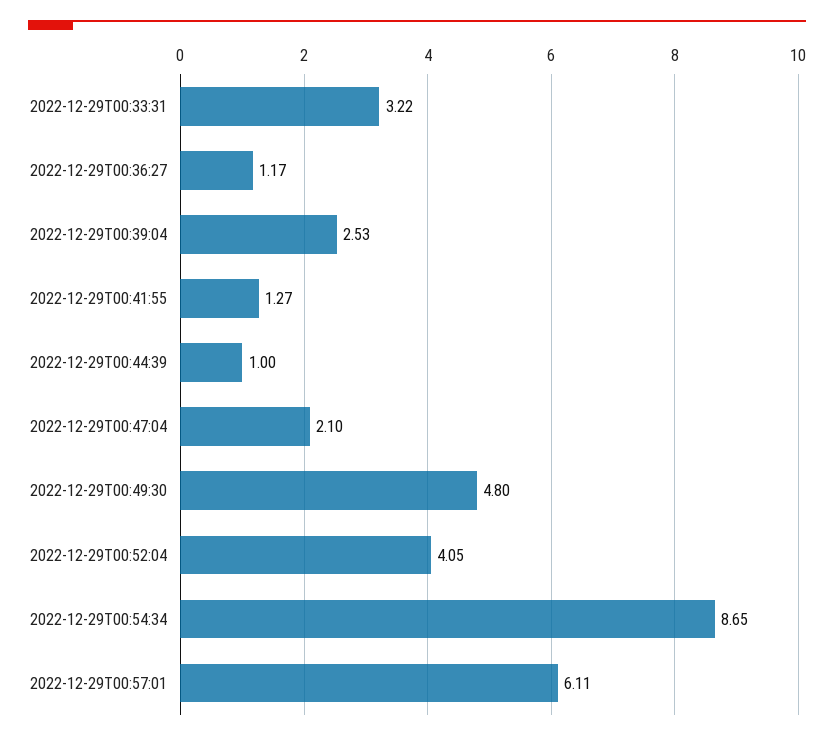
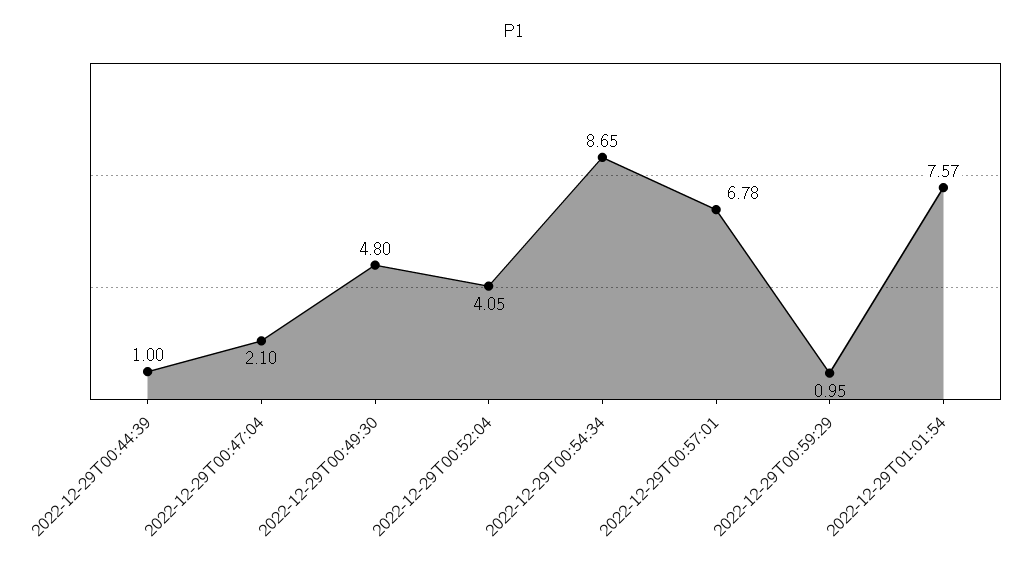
2022-12-29T00:33:31: 3.22 -> none
2022-12-29T00:36:27: 1.17 -> none
2022-12-29T00:39:04: 2.53 -> none
2022-12-29T00:41:55: 1.27 -> none
2022-12-29T00:57:01: 6.11 -> 6.78
2022-12-29T00:59:29: none -> 0.95
2022-12-29T01:01:54: none -> 7.57

